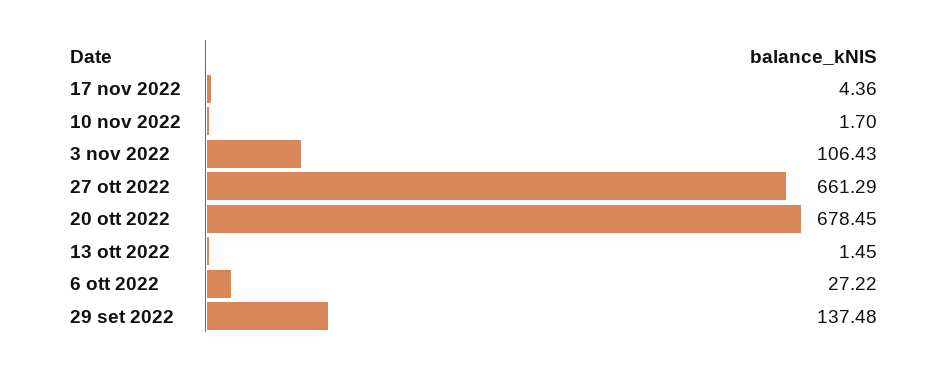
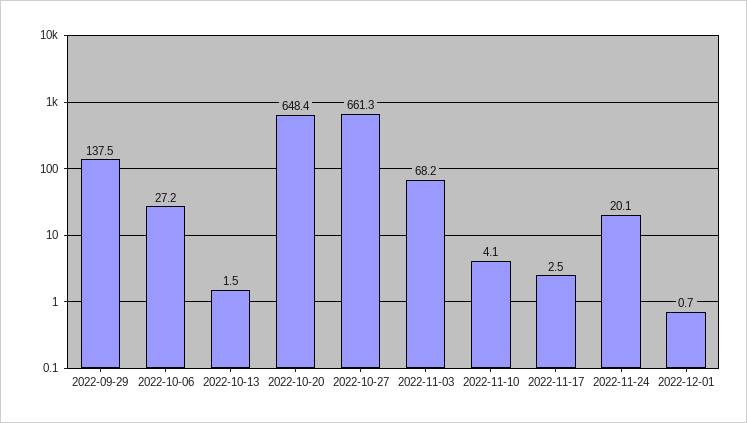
17 nov 2022: 4.36 -> 2.5
10 nov 2022: 1.7 -> 4.1
3 nov 2022: 106.43 -> 68.2
20 ott 2022: 678.45 -> 648.4
2022-11-24: none -> 20.1
2022-12-01: none -> 0.7

